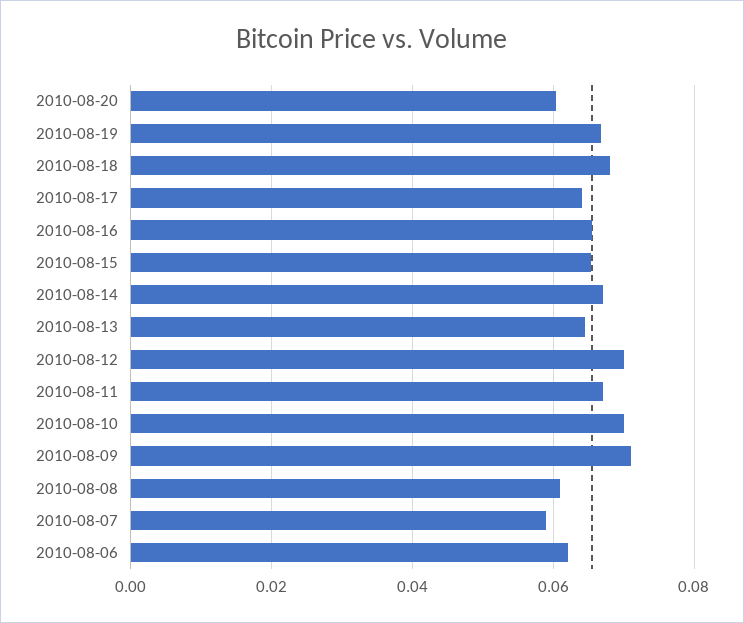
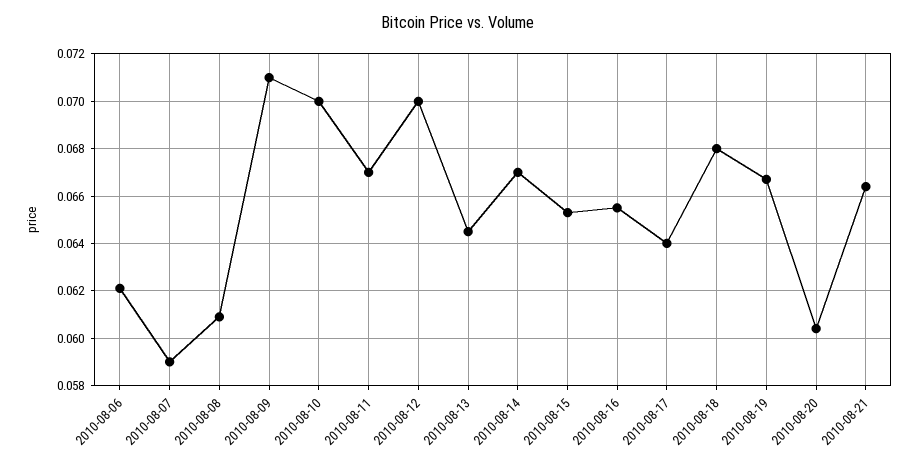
2010-08-21: none -> 0.0665

